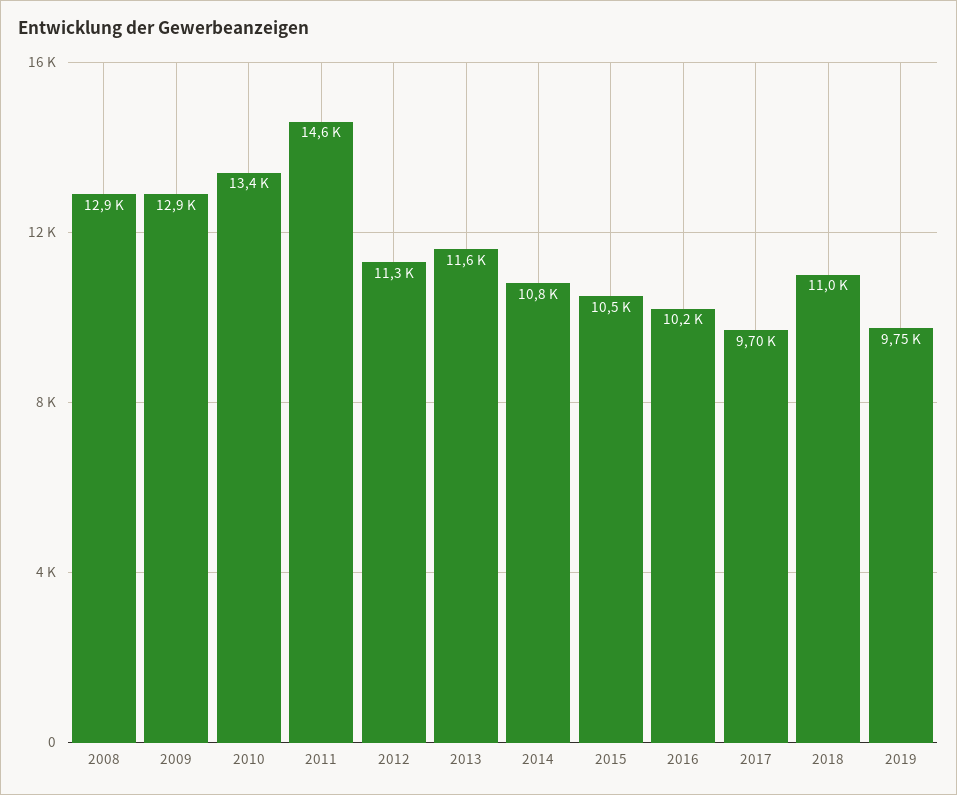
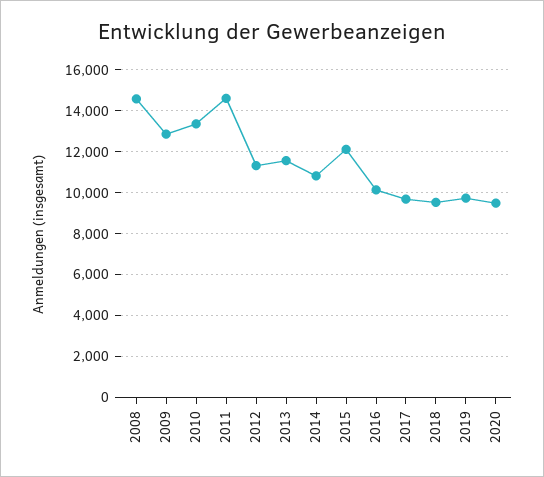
2008: 12900 -> 14500
2015: 10500 -> 12000
2018: 11000 -> 9500
2020: none -> 9500

